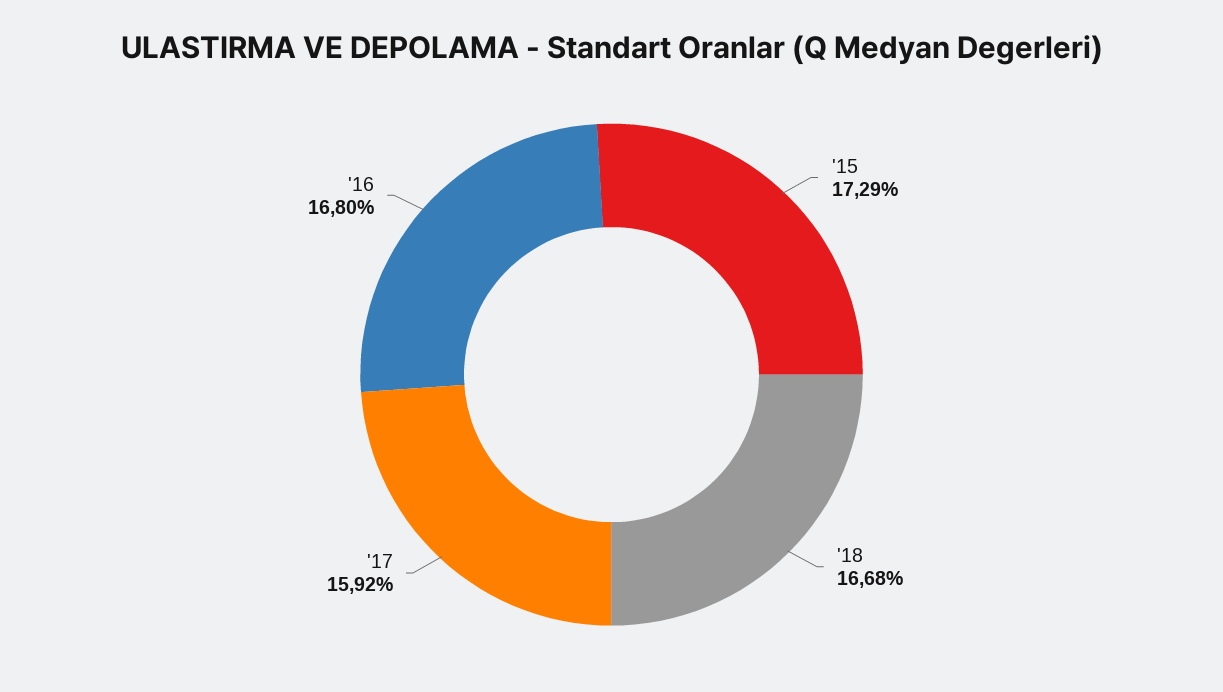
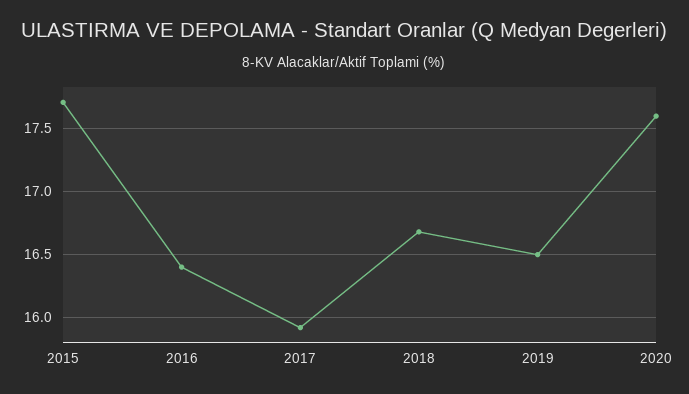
'15: 17.29 -> 17.7
'16: 16.8 -> 16.4
2019: none -> 16.5
2020: none -> 17.6

